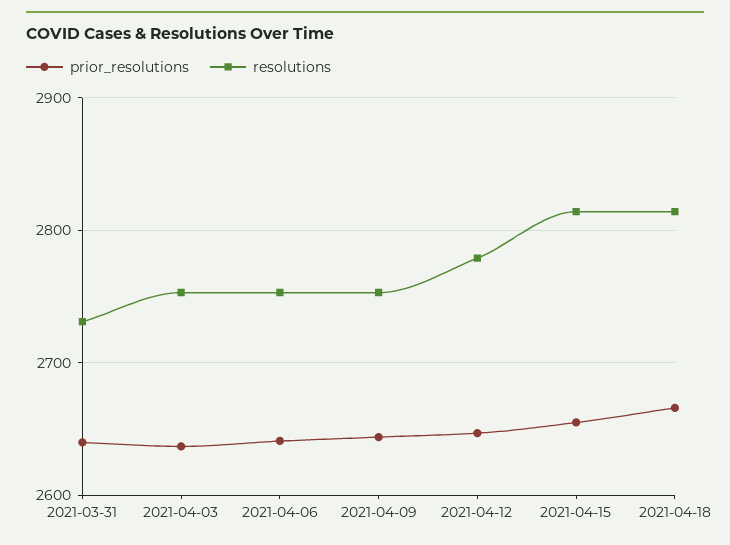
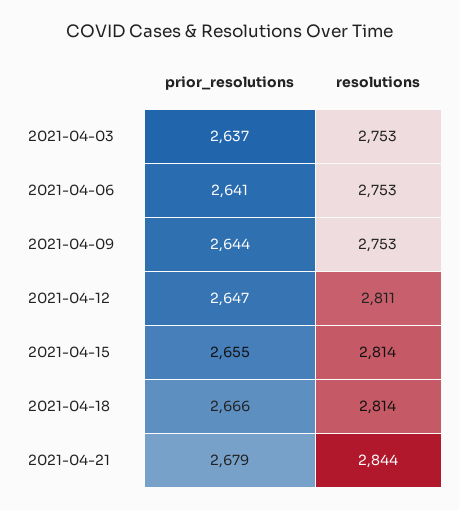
prior_resolutions, 2021-03-31: 2640 -> none
resolutions, 2021-03-31: 2730 -> none
resolutions, 2021-04-12: 2780 -> 2811
prior_resolutions, 2021-04-21: none -> 2679
resolutions, 2021-04-21: none -> 2844

